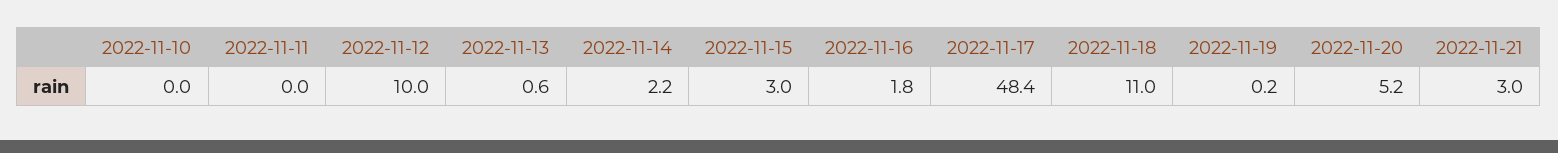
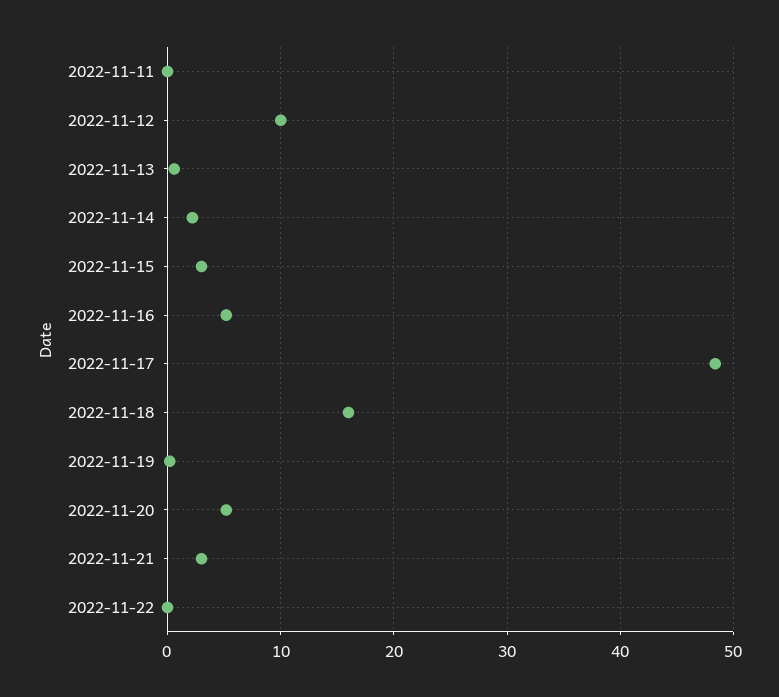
2022-11-10: 0 -> none
2022-11-16: 1.8 -> 5
2022-11-18: 11 -> 16
2022-11-22: none -> 0

